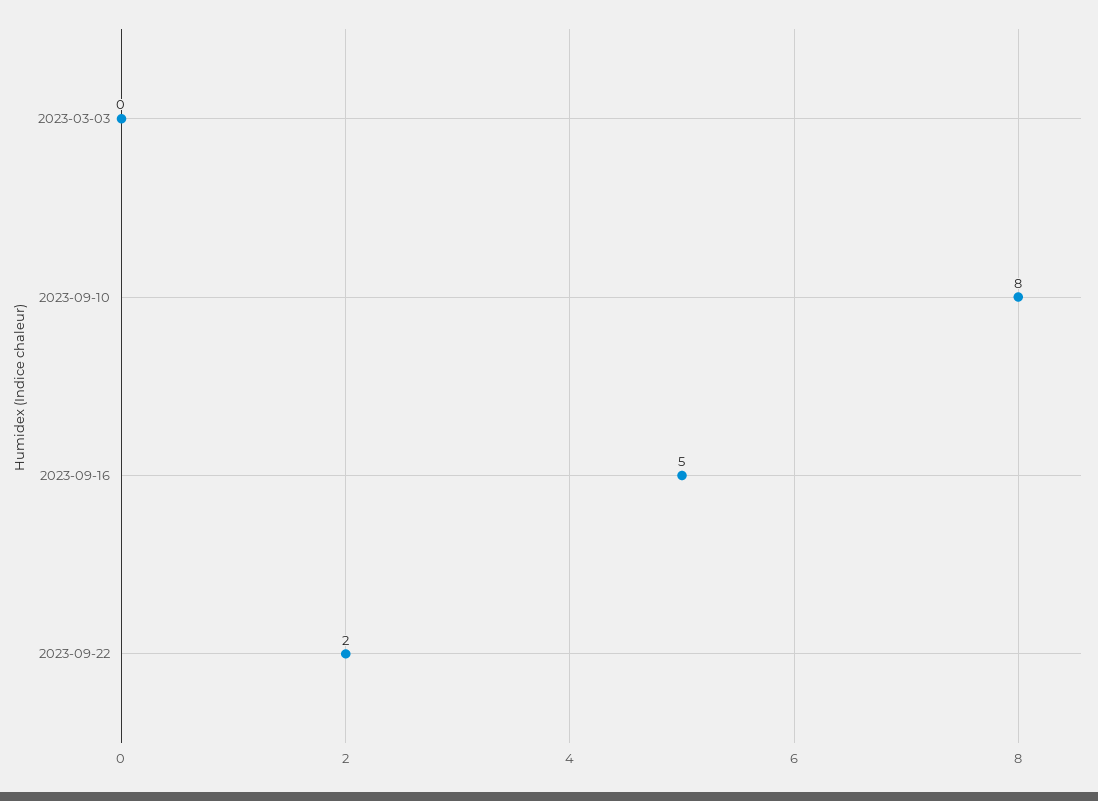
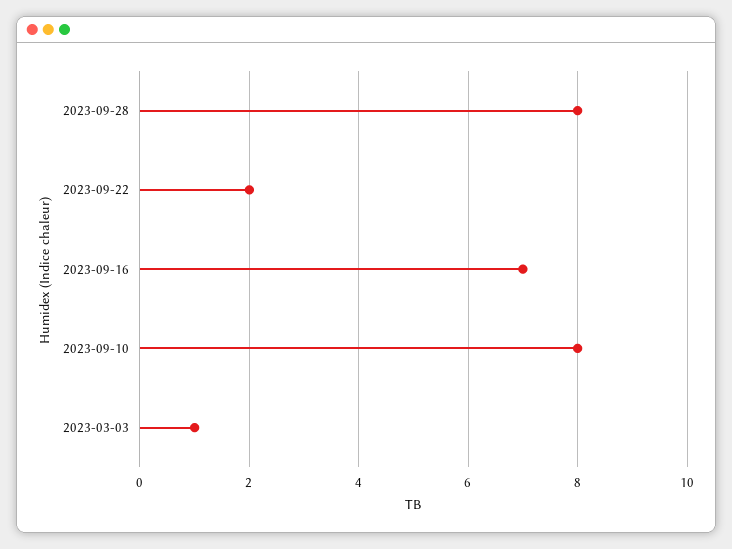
2023-03-03: 0 -> 1
2023-09-16: 5 -> 7
2023-09-28: none -> 8

